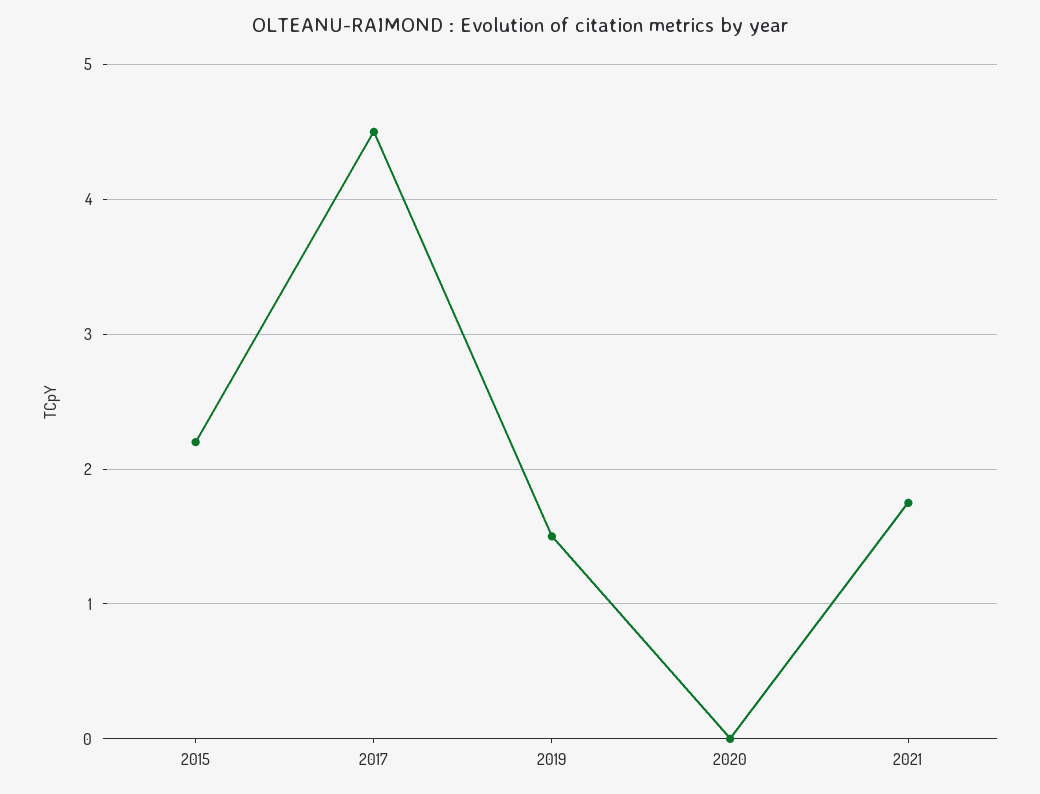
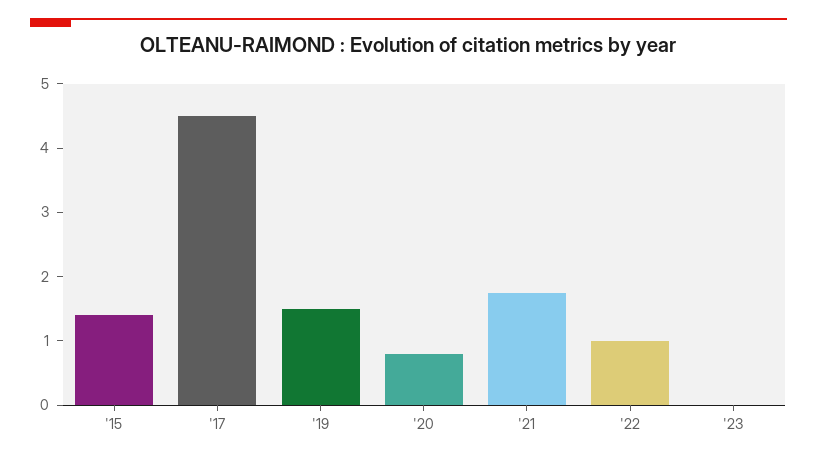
2015: 2.2 -> 1.4
2020: 0 -> 0.8
'22: none -> 1
'23: none -> 0

